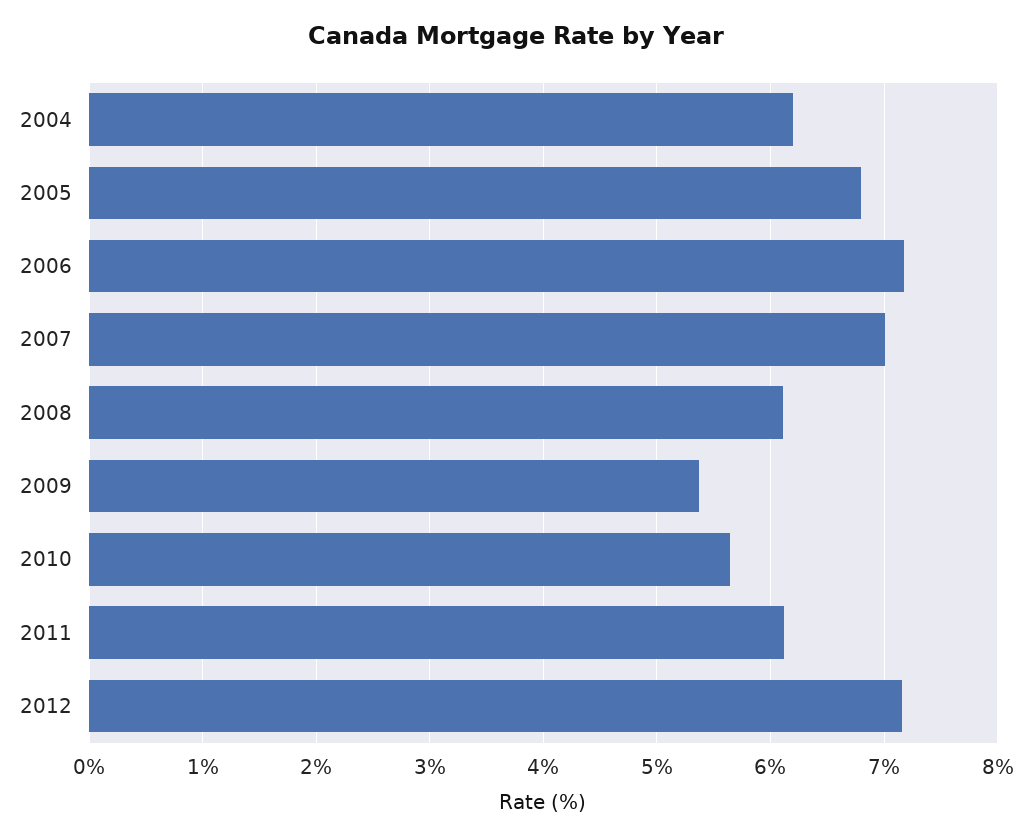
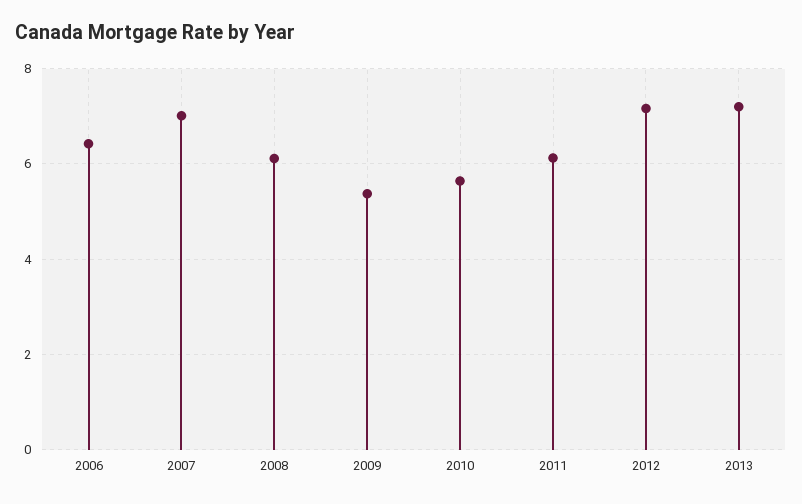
2004: 6.2 -> none
2005: 6.8 -> none
2006: 7.2 -> 6.4
2013: none -> 7.2

